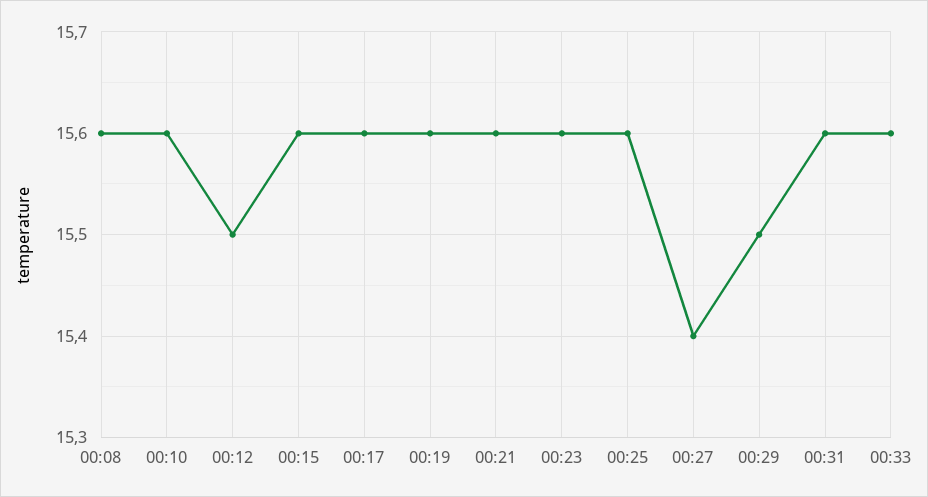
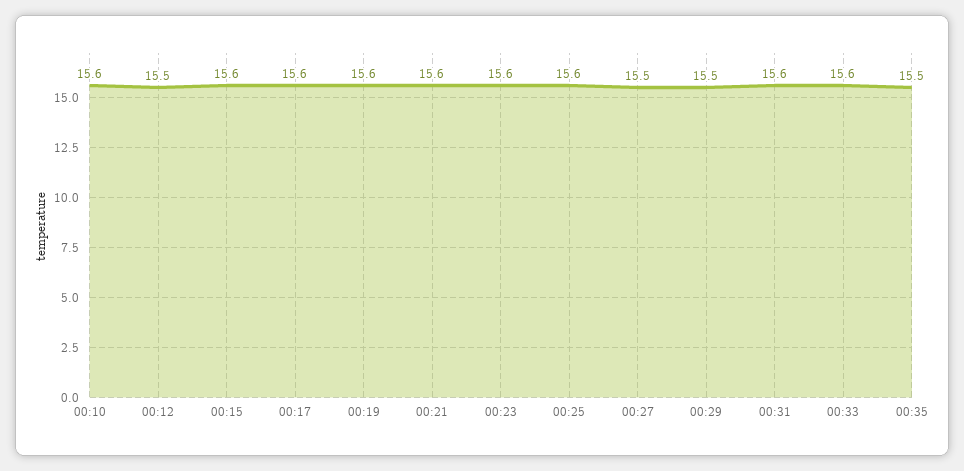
00:08: 15.6 -> none
00:27: 15.4 -> 15.5
00:35: none -> 15.5

